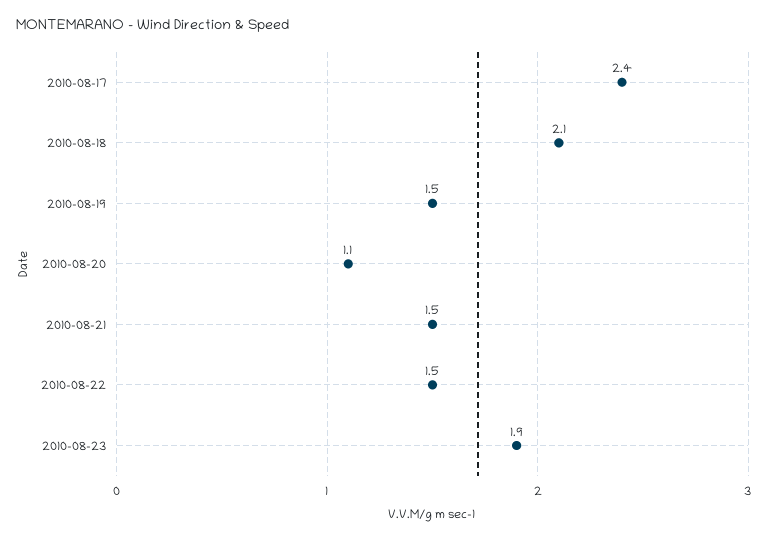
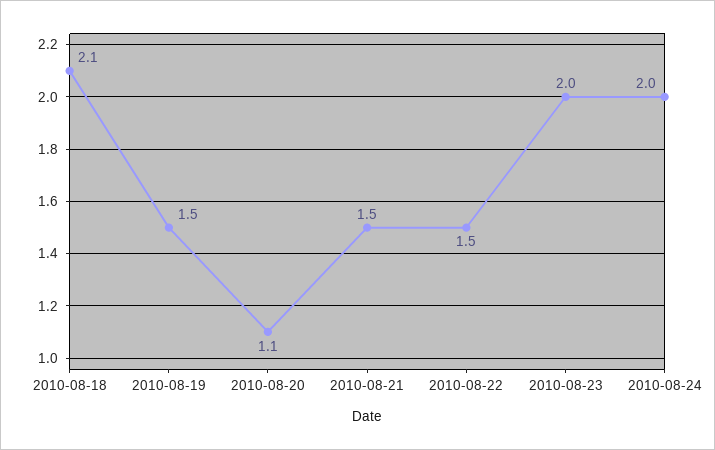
2010-08-17: 2.4 -> none
2010-08-23: 1.9 -> 2
2010-08-24: none -> 2

